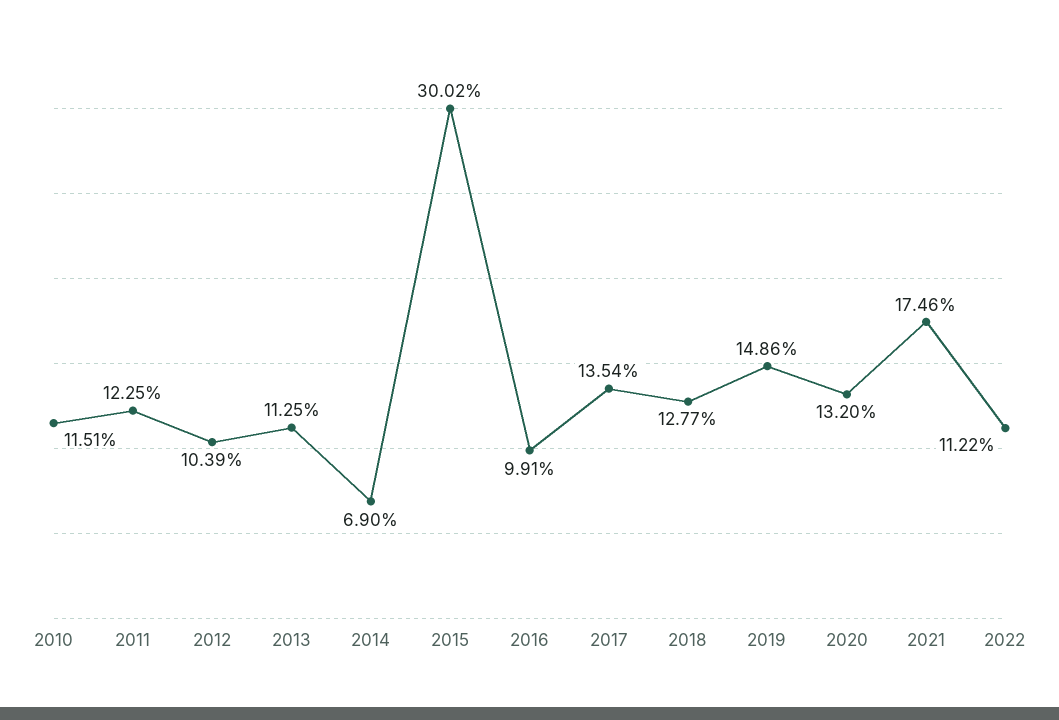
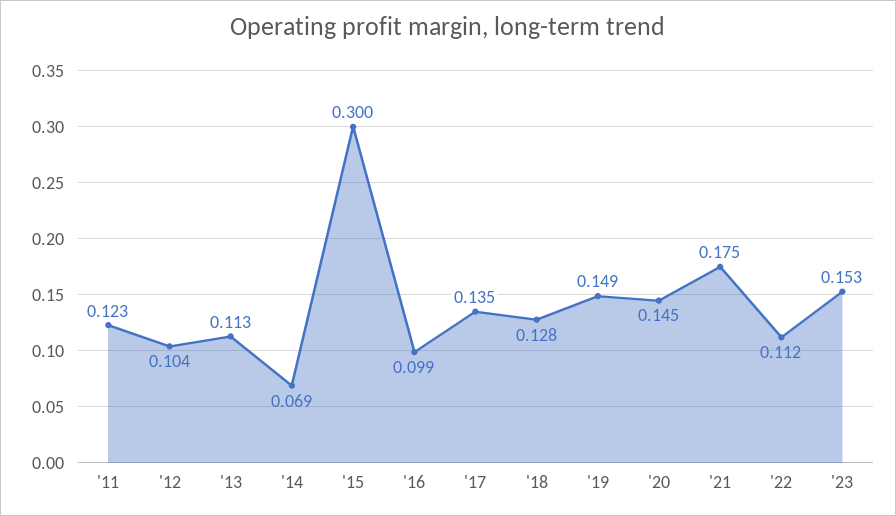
2010: 0.1151 -> none
2020: 0.132 -> 0.145
'23: none -> 0.153

